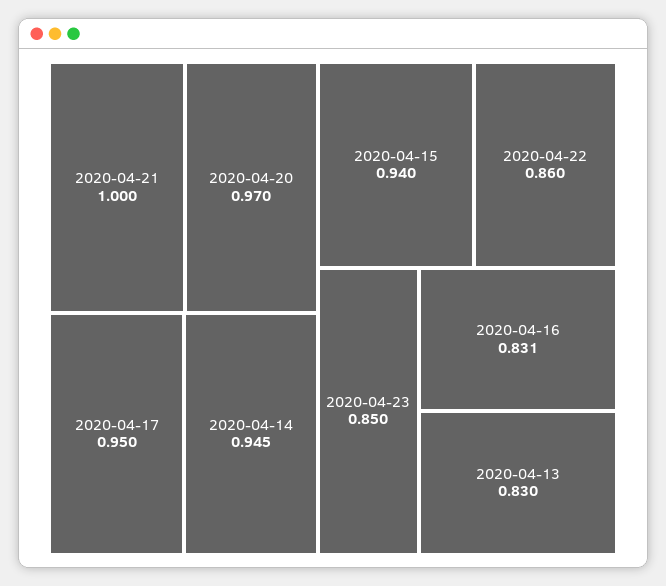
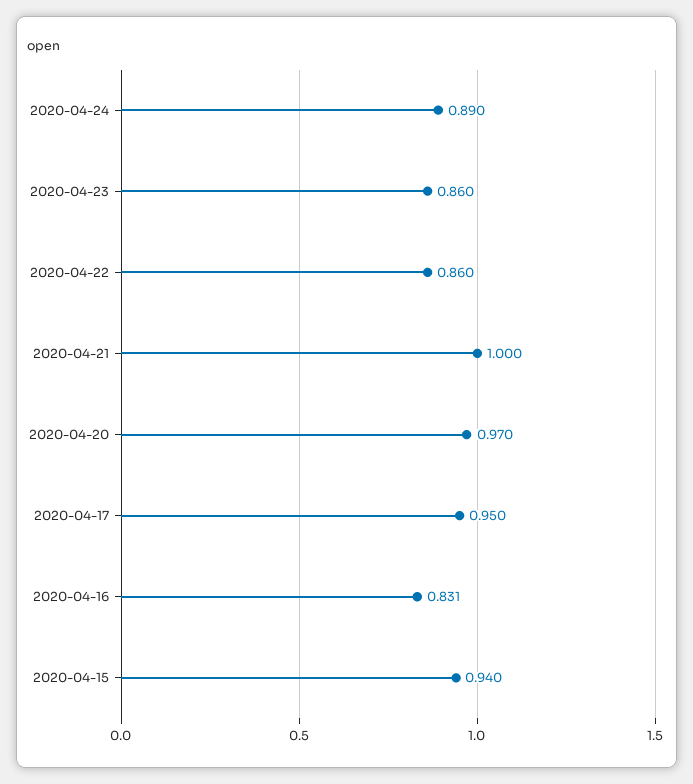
2020-04-14: 0.945 -> none
2020-04-23: 0.85 -> 0.86
2020-04-13: 0.83 -> none
2020-04-24: none -> 0.89

